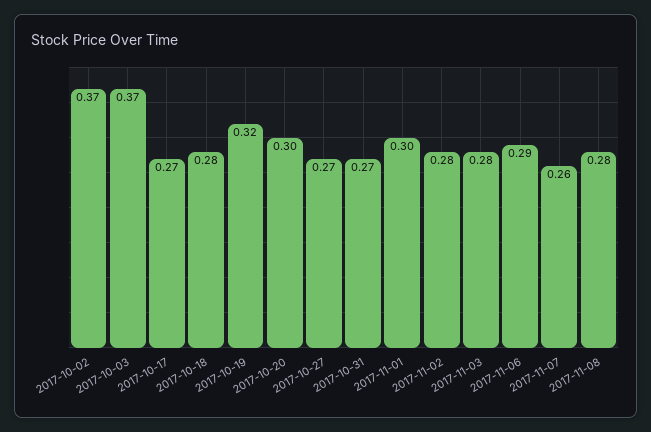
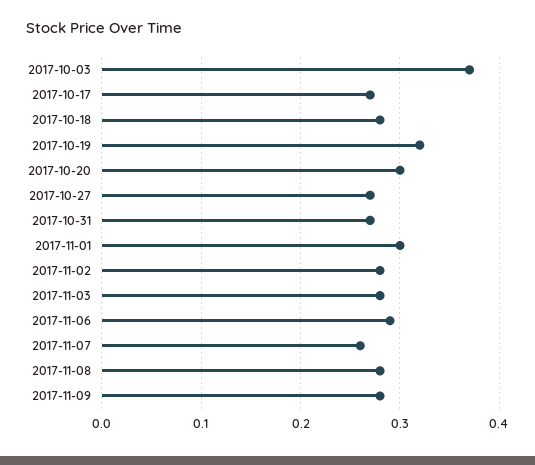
2017-10-02: 0.37 -> none
2017-11-09: none -> 0.28

